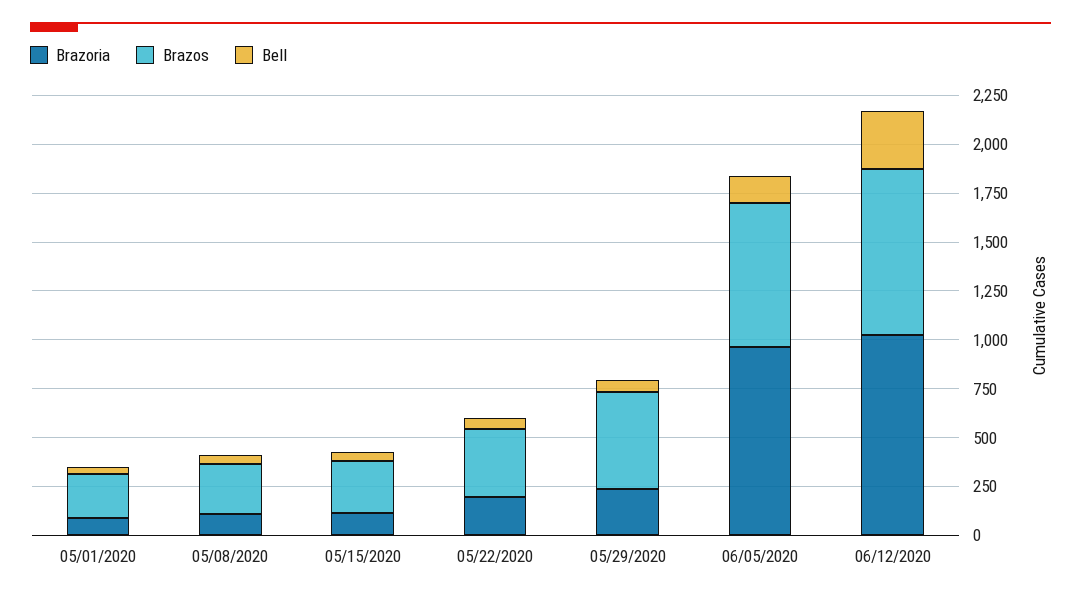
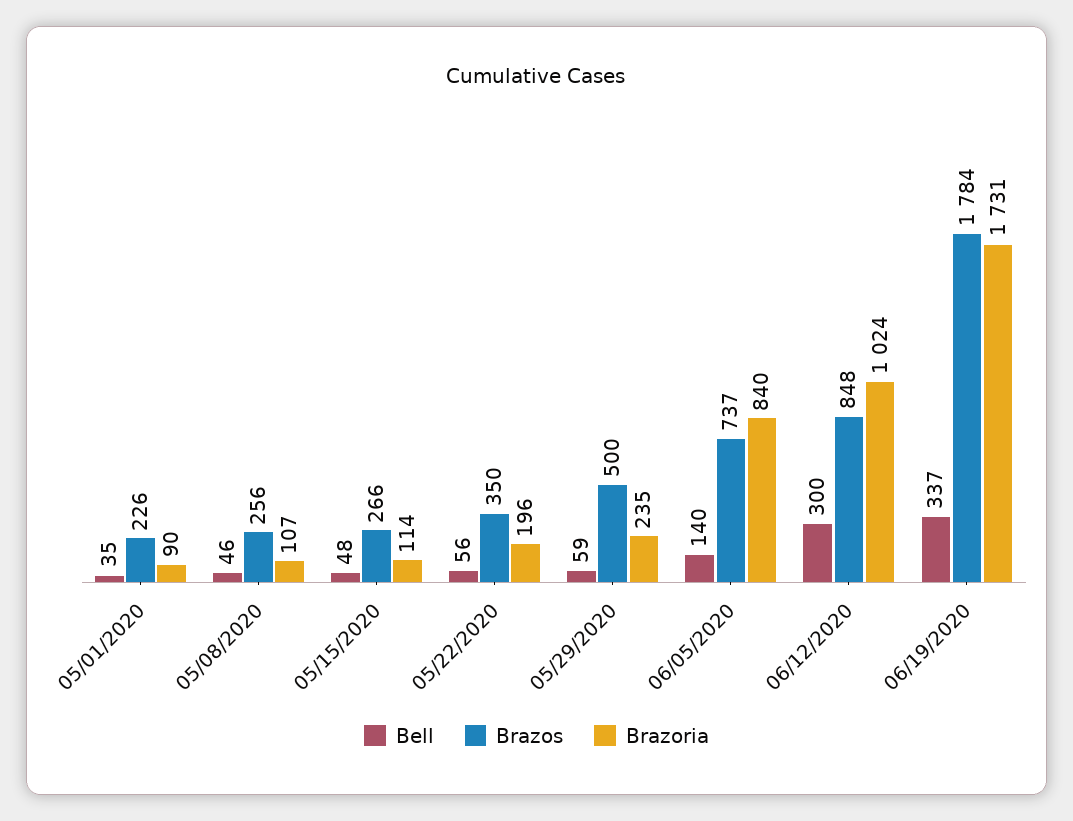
Brazoria, 06/05/2020: 950 -> 840
Bell, 06/19/2020: none -> 337
Brazos, 06/19/2020: none -> 1784
Brazoria, 06/19/2020: none -> 1731

